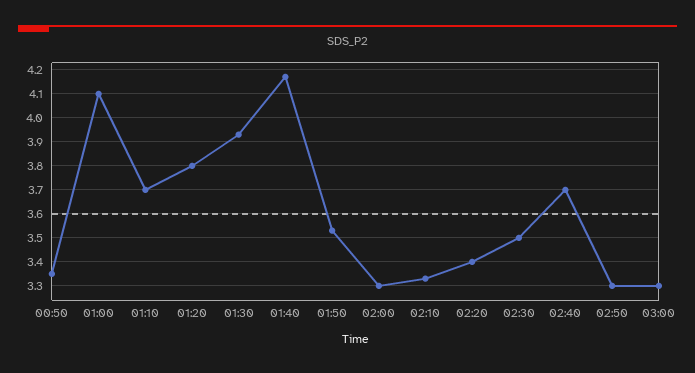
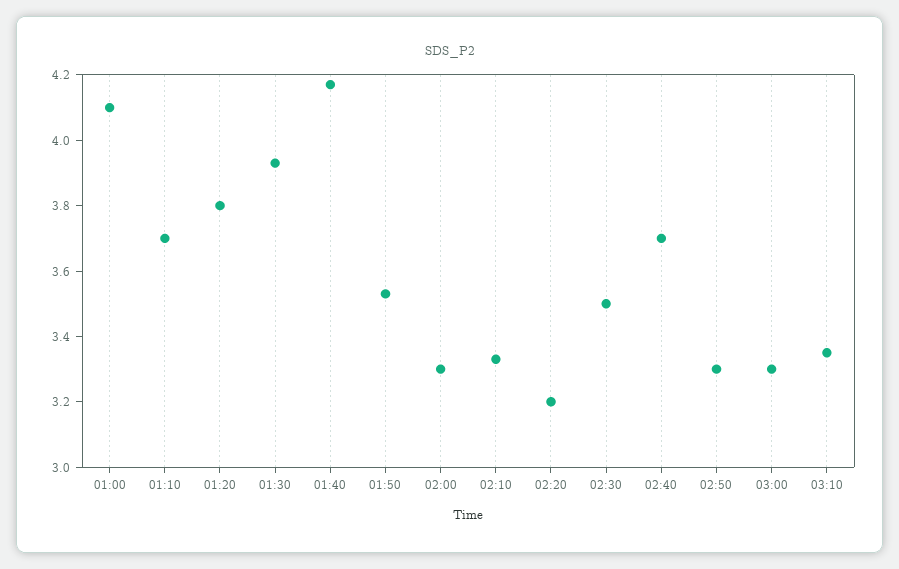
00:50: 3.35 -> none
02:20: 3.4 -> 3.2
03:10: none -> 3.35

